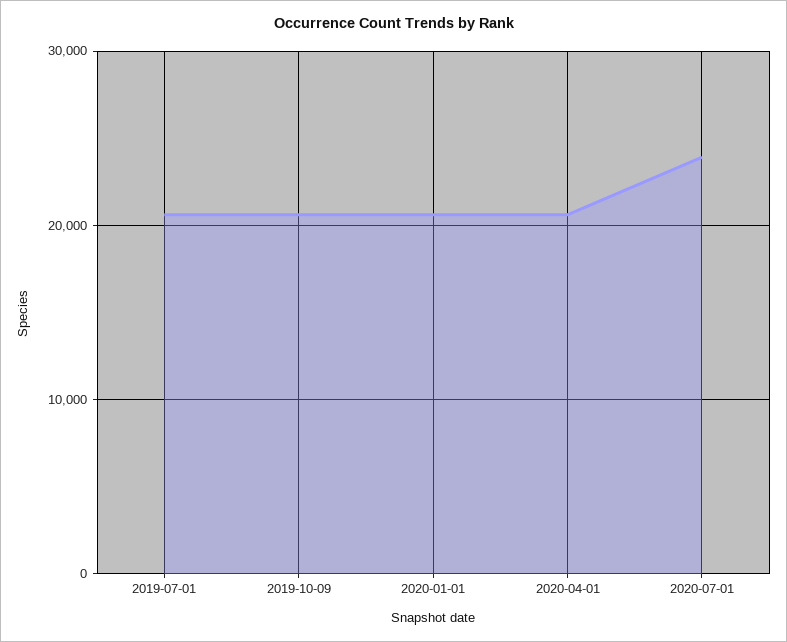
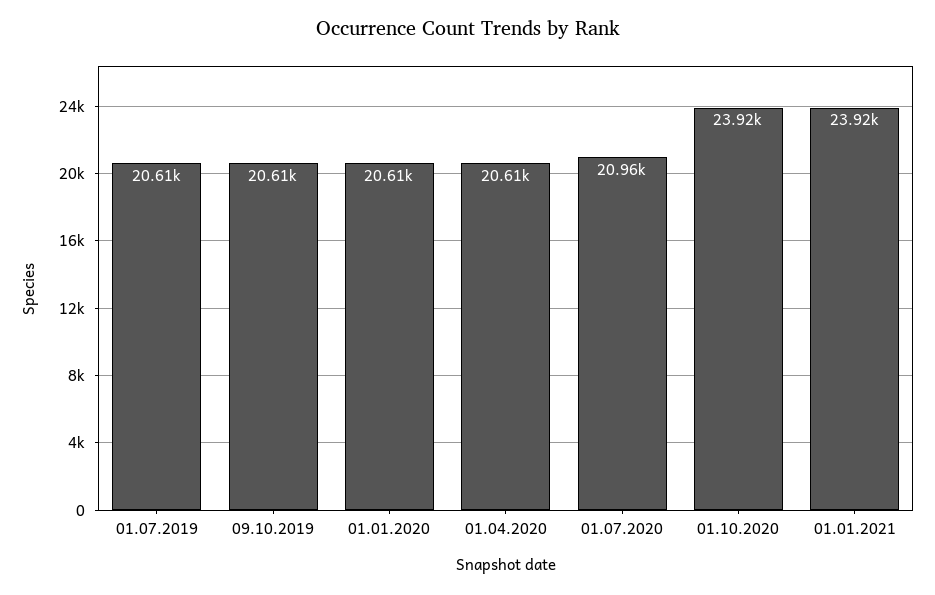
2020-07-01: 24000 -> 20960
01.10.2020: none -> 23920
01.01.2021: none -> 23920

